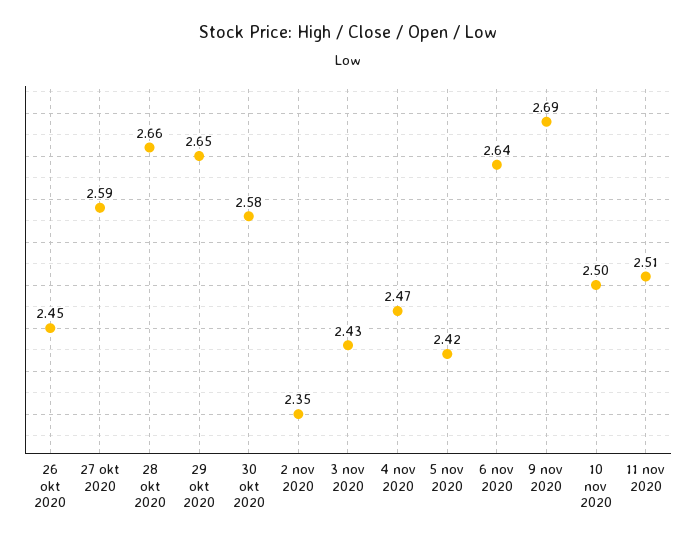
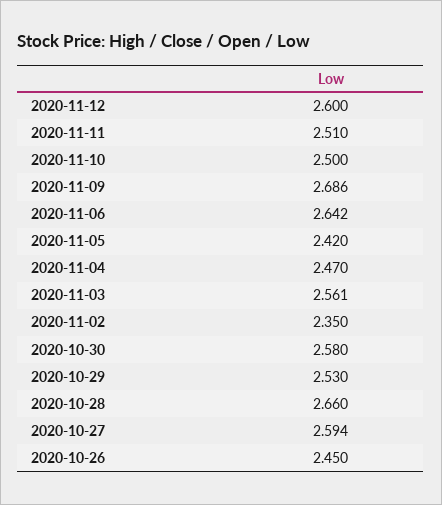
29 okt 2020: 2.65 -> 2.53
3 nov 2020: 2.43 -> 2.561
2020-11-12: none -> 2.6

